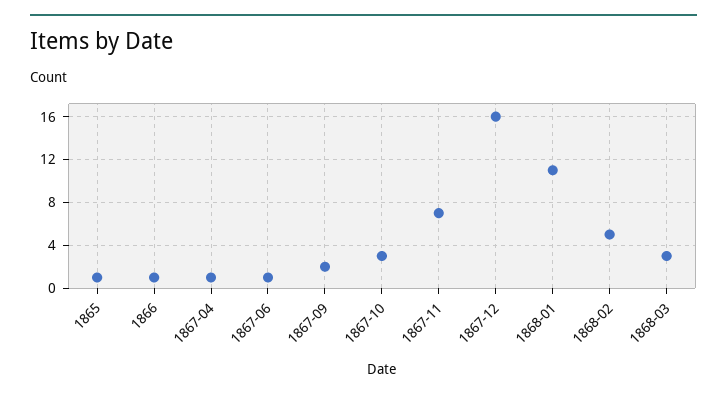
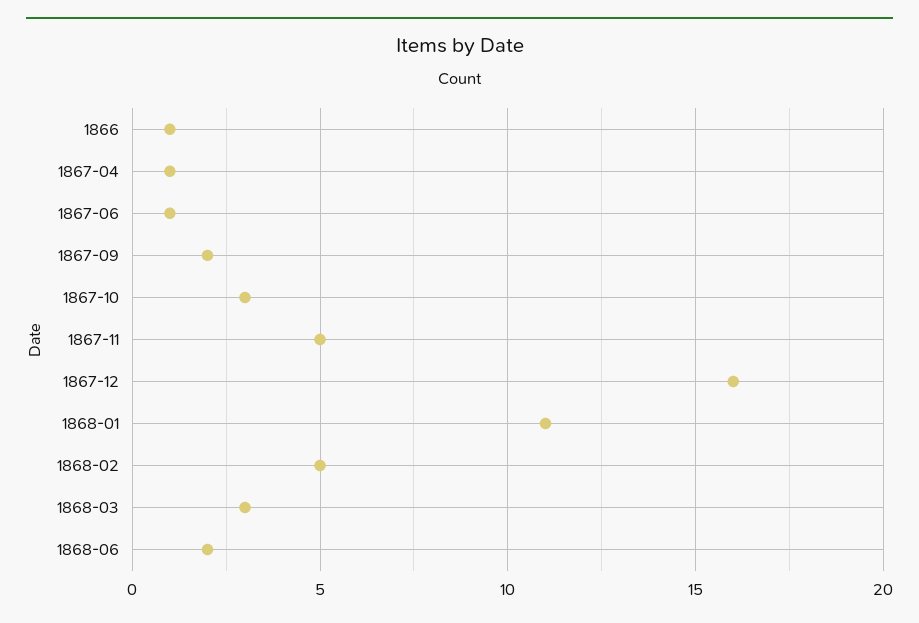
1865: 1 -> none
1867-11: 7 -> 5
1868-06: none -> 2

